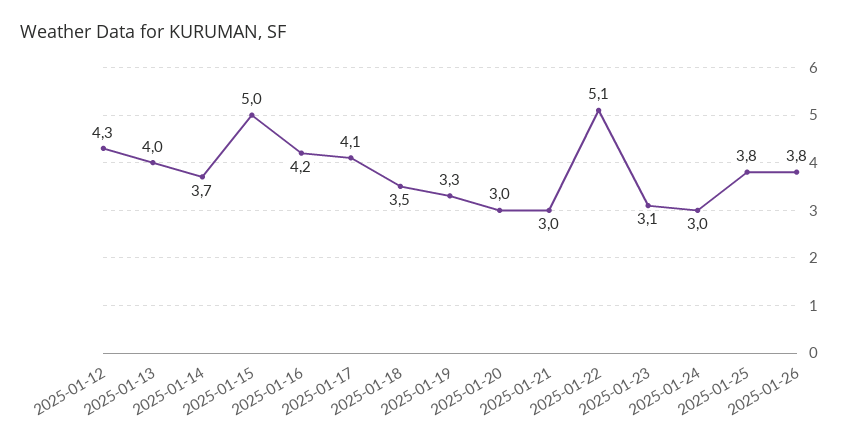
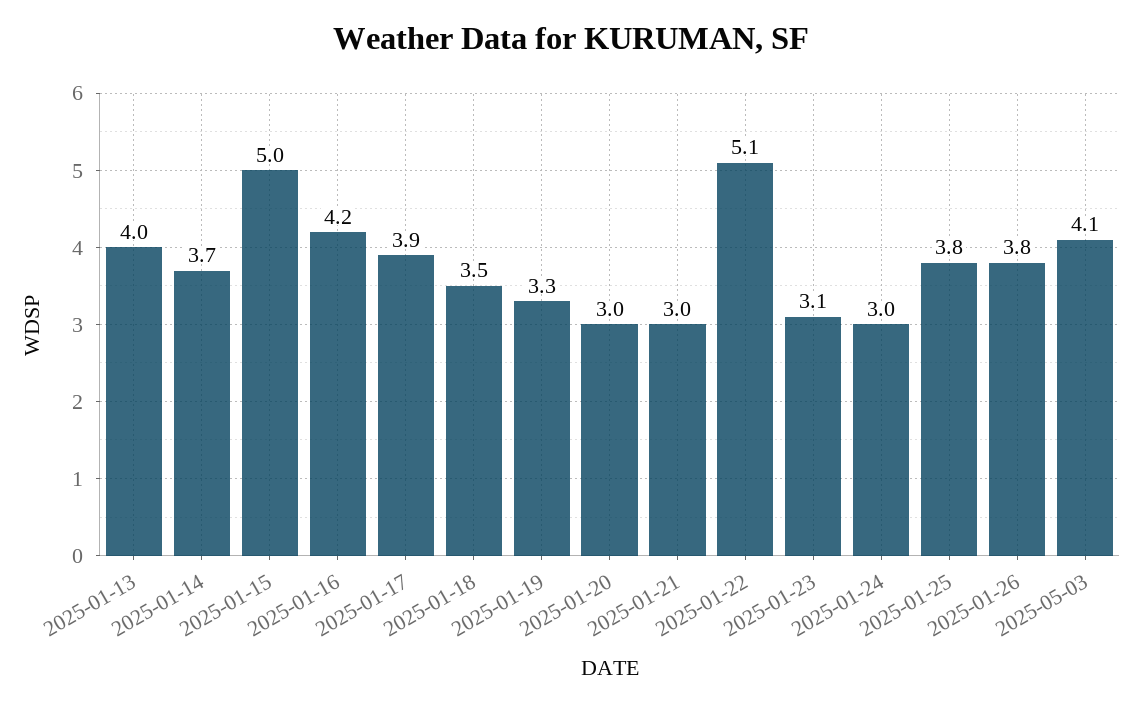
2025-01-12: 4.3 -> none
2025-01-17: 4.1 -> 3.9
2025-05-03: none -> 4.1

